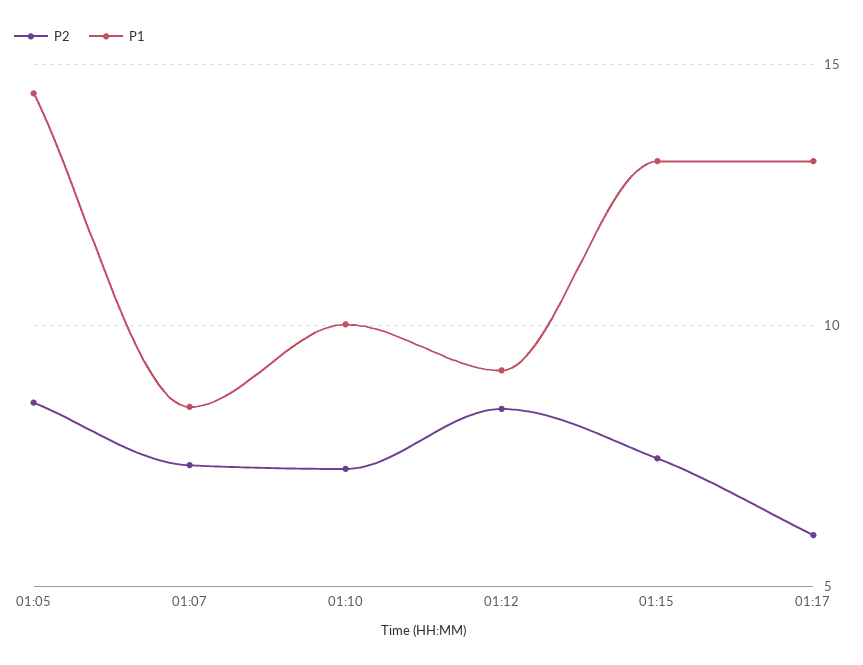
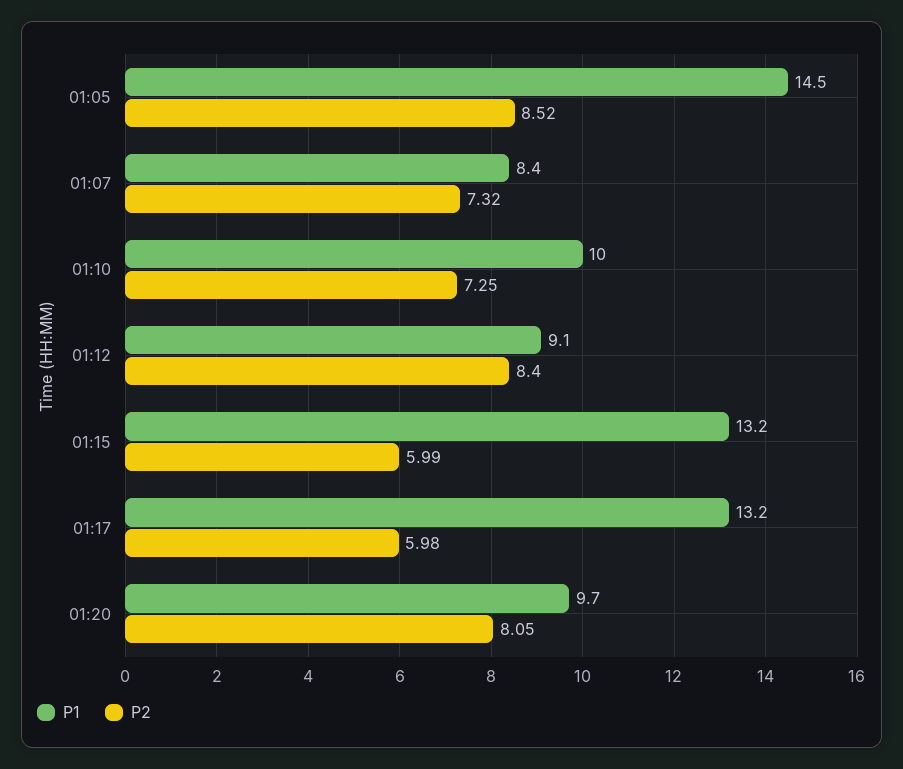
P2, 01:15: 7.5 -> 5.99
P1, 01:20: none -> 9.7
P2, 01:20: none -> 8.05

